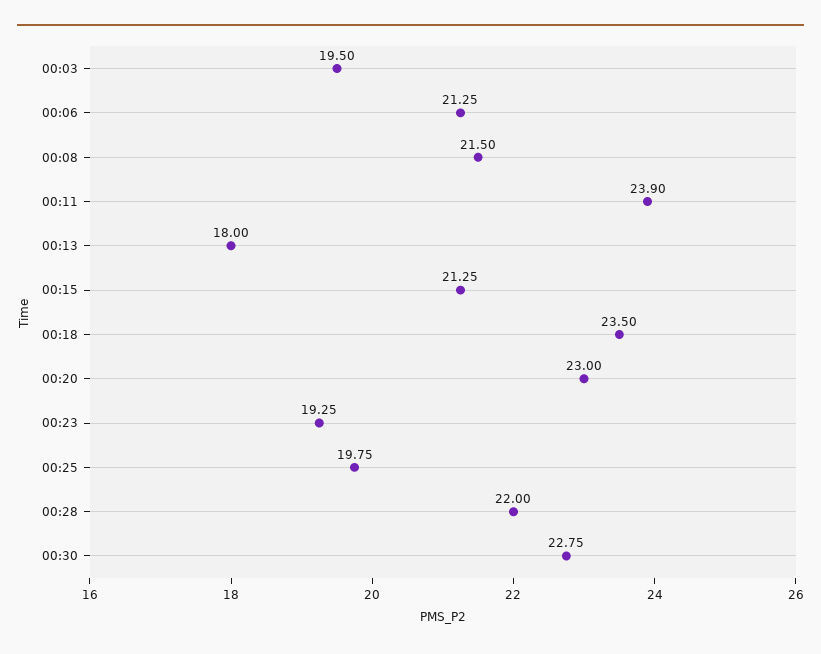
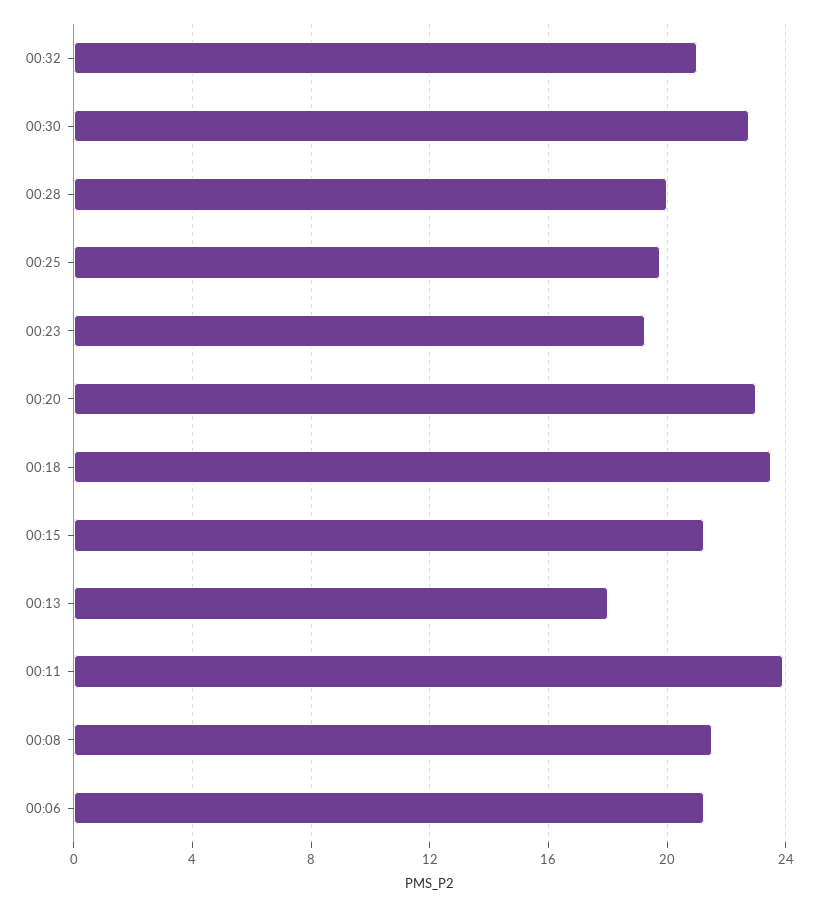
00:03: 19.5 -> none
00:28: 22 -> 20
00:32: none -> 21

